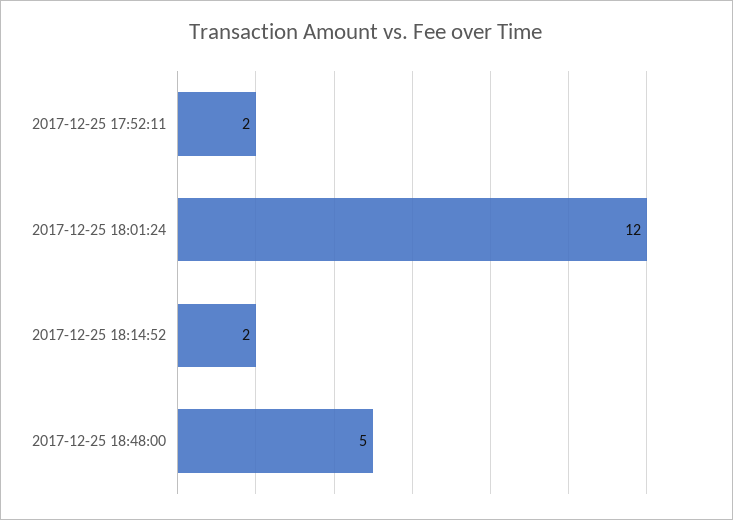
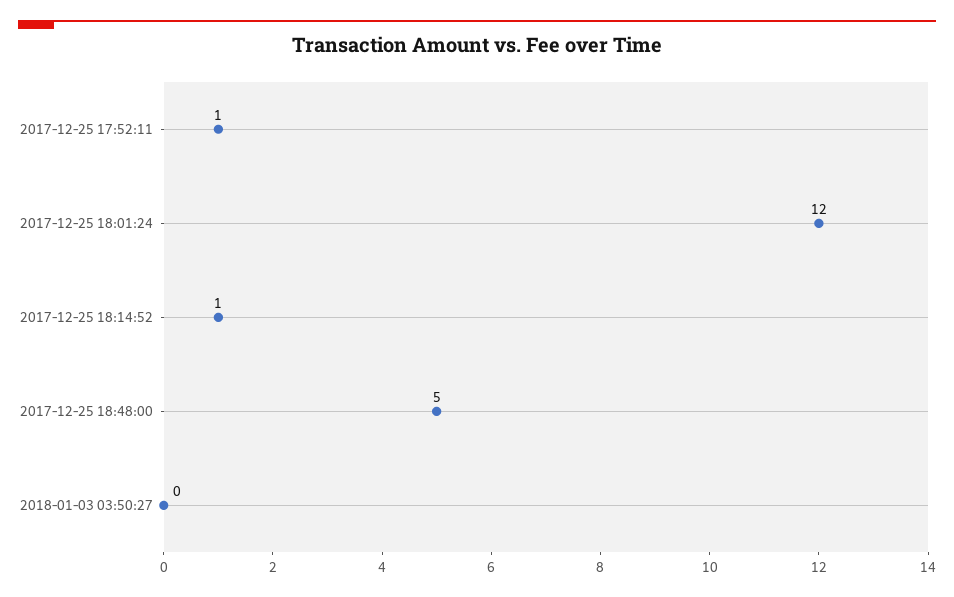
2017-12-25 17:52:11: 2 -> 1
2017-12-25 18:14:52: 2 -> 1
2018-01-03 03:50:27: none -> 0

